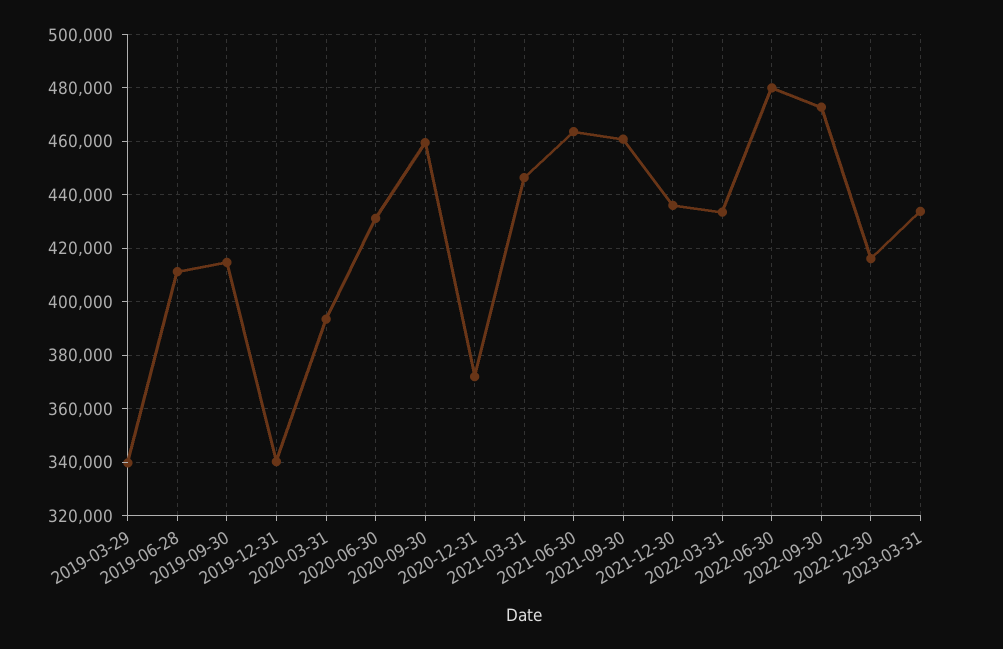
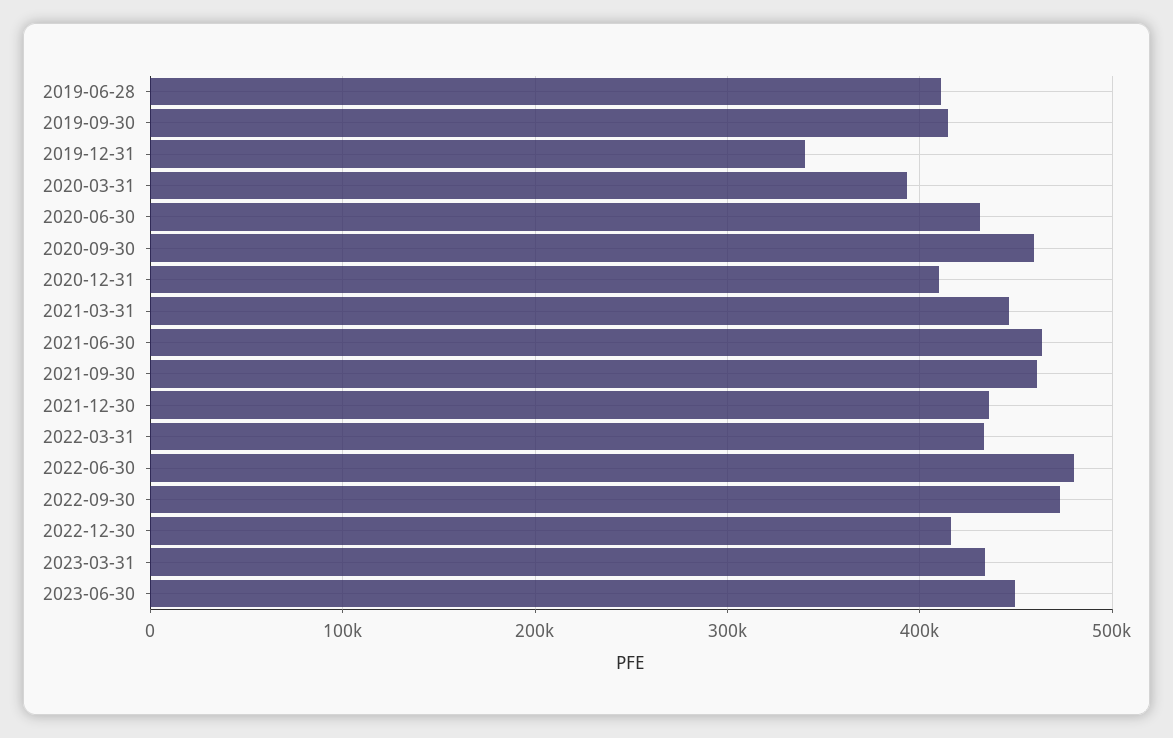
2019-03-29: 340000 -> none
2020-12-31: 372500 -> 410000
2023-06-30: none -> 450000

